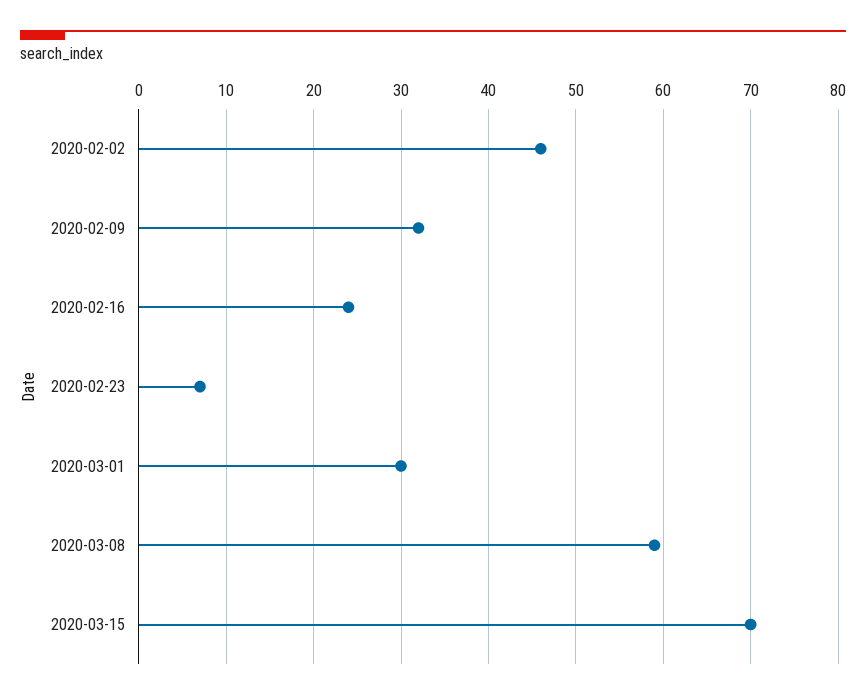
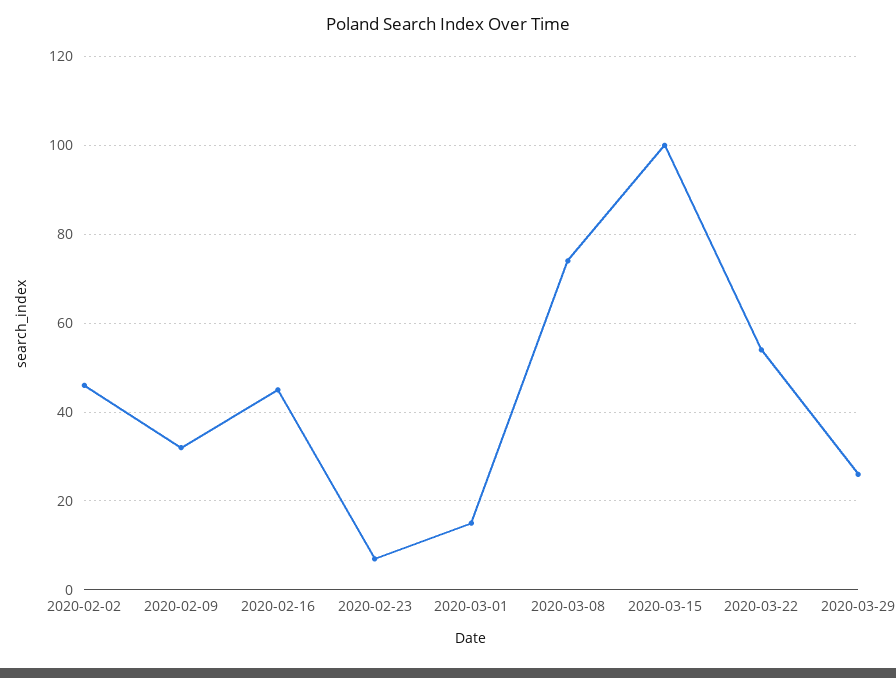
2020-02-16: 24 -> 45
2020-03-01: 30 -> 15
2020-03-08: 59 -> 75
2020-03-15: 70 -> 100
2020-03-22: none -> 55
2020-03-29: none -> 25

